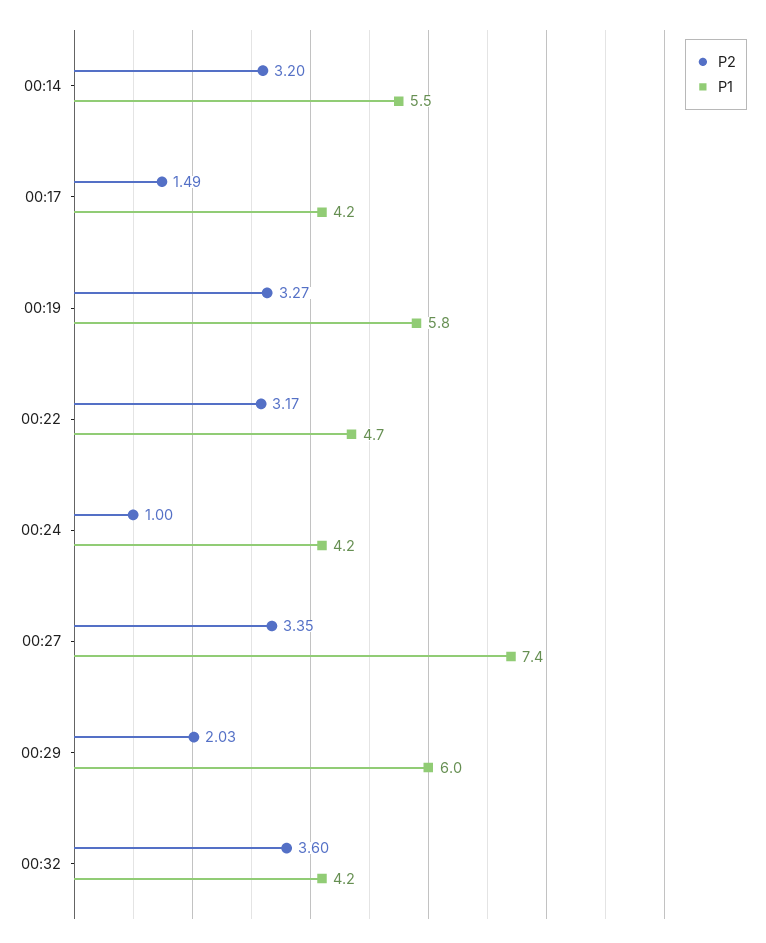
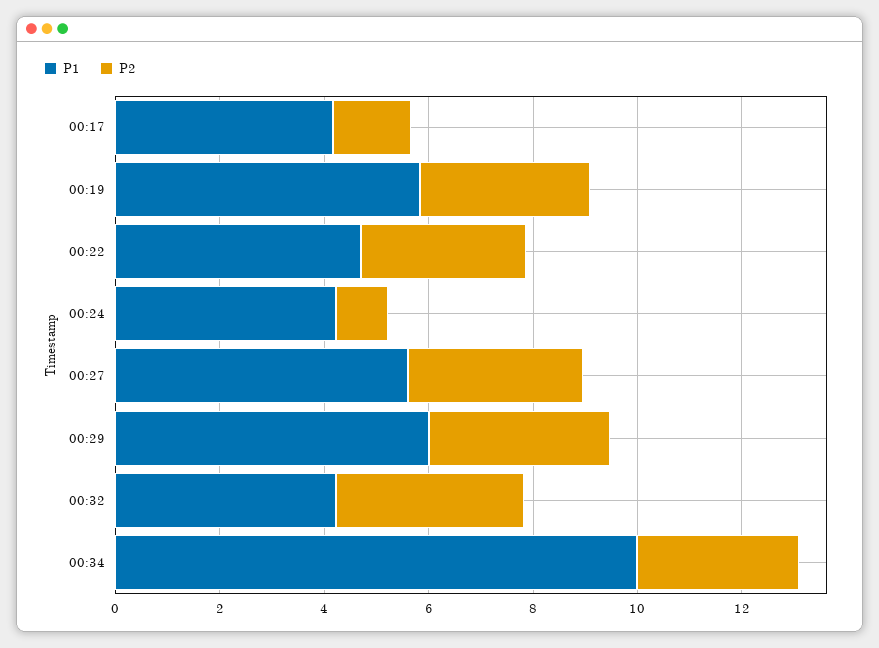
P2, 00:14: 3.2 -> none
P1, 00:14: 5.5 -> none
P1, 00:27: 7.4 -> 5.5
P2, 00:29: 2.03 -> 3.5
P1, 00:34: none -> 10
P2, 00:34: none -> 3

